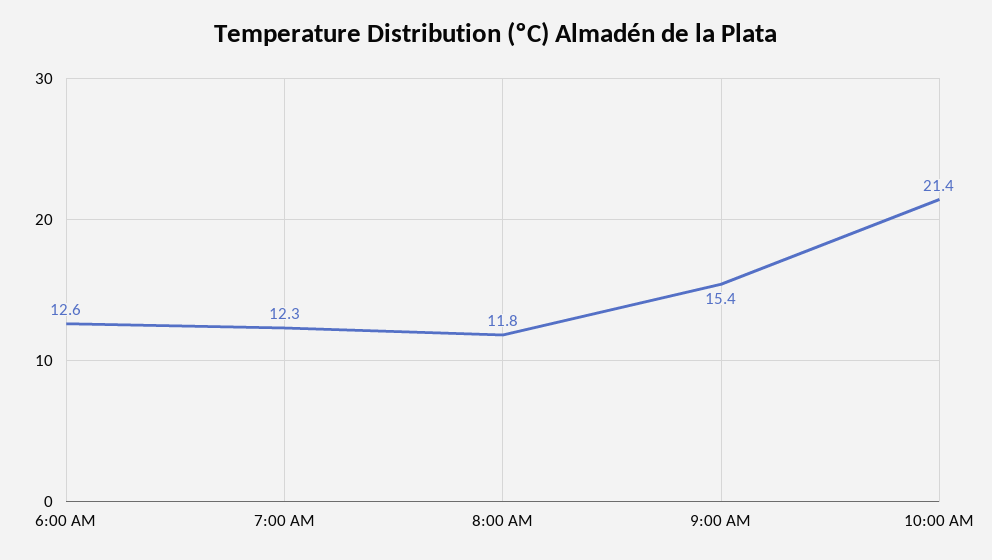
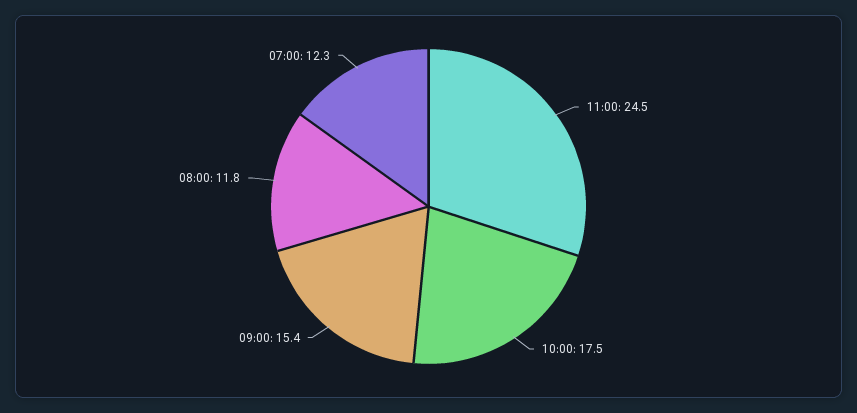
6:00 AM: 12.6 -> none
10:00 AM: 21.4 -> 17.5
11:00: none -> 24.5

